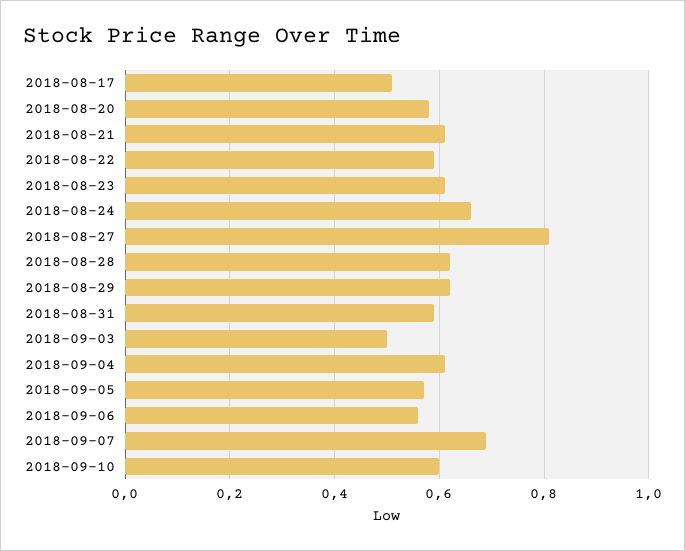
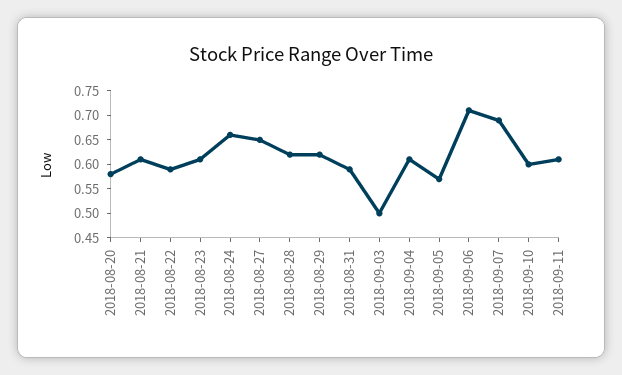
2018-08-17: 0.5 -> none
2018-08-27: 0.8 -> 0.65
2018-09-06: 0.55 -> 0.7
2018-09-11: none -> 0.6

